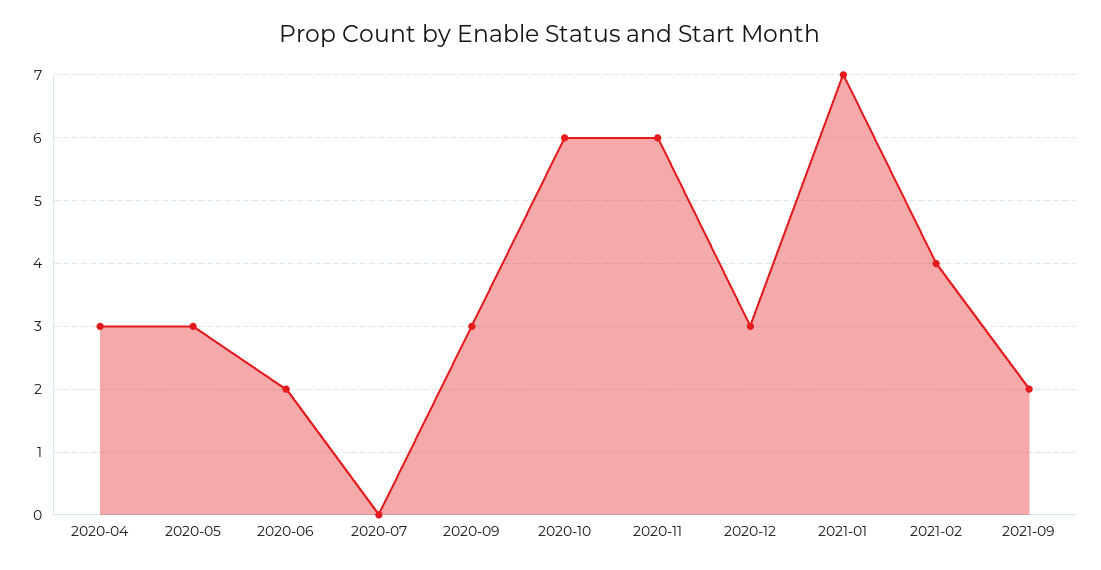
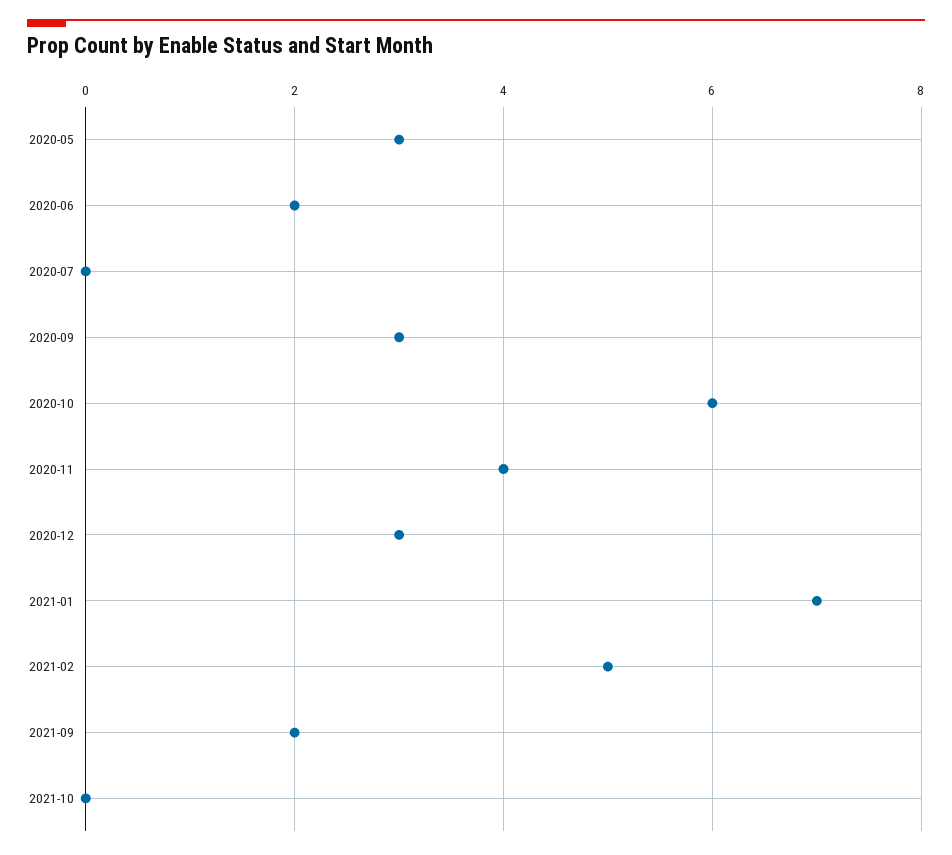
2020-04: 3 -> none
2020-11: 6 -> 4
2021-02: 4 -> 5
2021-10: none -> 0

